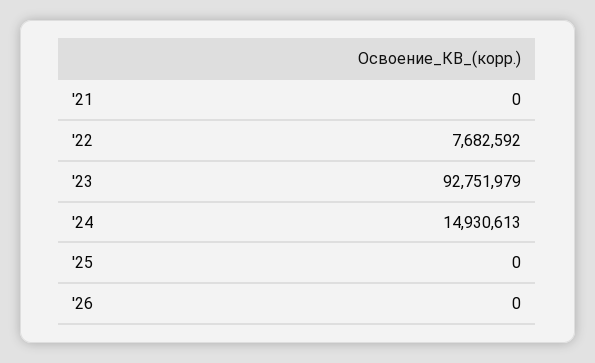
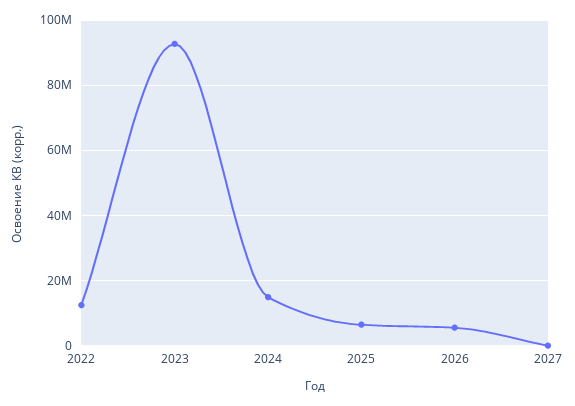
'21: 0 -> none
'22: 7682592 -> 12000000
'25: 0 -> 6000000
'26: 0 -> 6000000
2027: none -> 0

